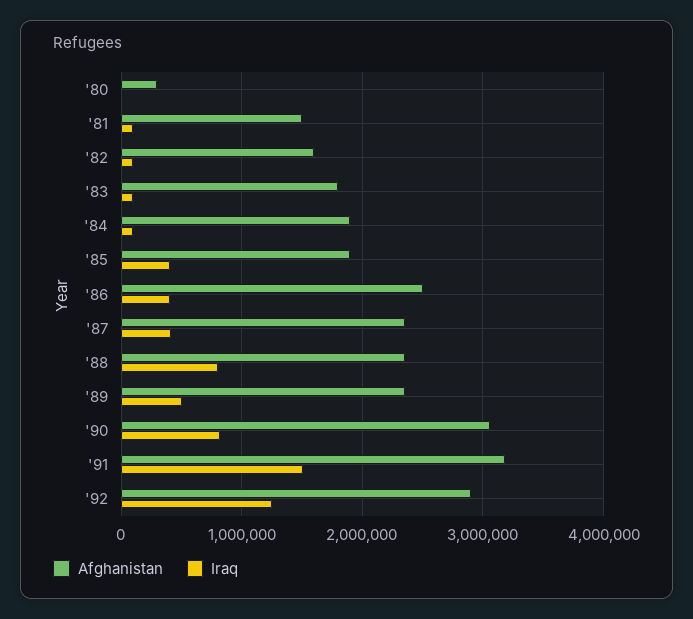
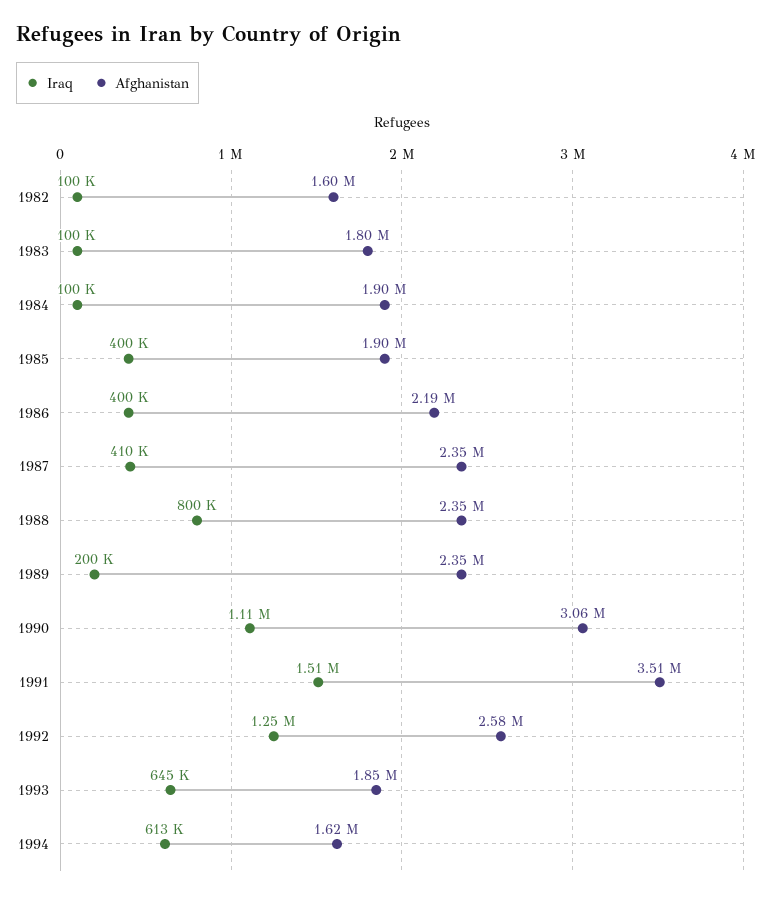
Afghanistan, '80: 300000 -> none
Iraq, '80: 0 -> none
Afghanistan, '81: 1500000 -> none
Iraq, '81: 100000 -> none
Afghanistan, '86: 2500000 -> 2190000
Iraq, '89: 500000 -> 200000
Iraq, '90: 800000 -> 1110000
Afghanistan, '91: 3200000 -> 3510000
Afghanistan, '92: 2900000 -> 2580000
Iraq, 1993: none -> 645000
Afghanistan, 1993: none -> 1850000
Iraq, 1994: none -> 613000
Afghanistan, 1994: none -> 1620000

